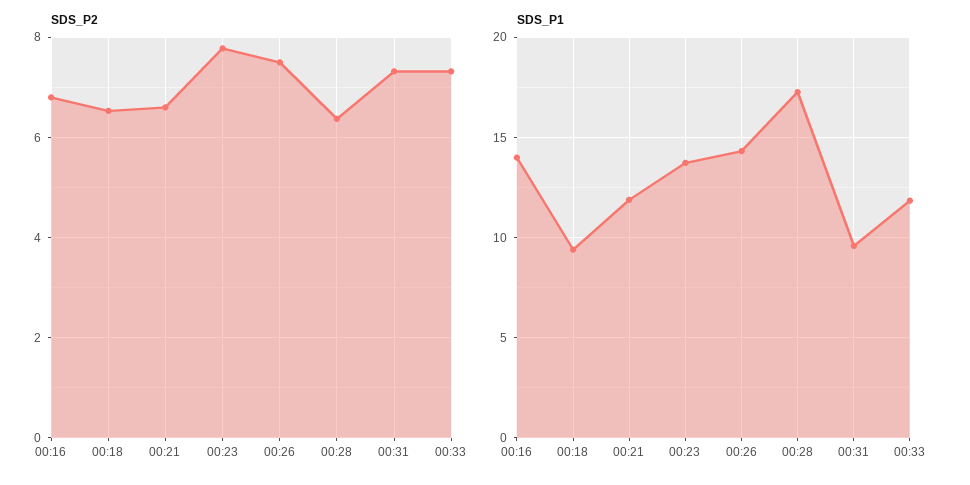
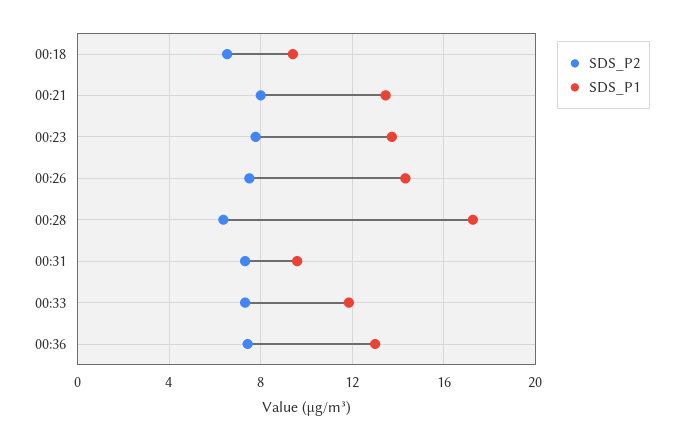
SDS_P2, 00:16: 6.8 -> none
SDS_P2, 00:21: 6.6 -> 8
SDS_P1, 00:16: 14 -> none
SDS_P1, 00:21: 12 -> 13.5
SDS_P2, 00:36: none -> 7.5
SDS_P1, 00:36: none -> 13

